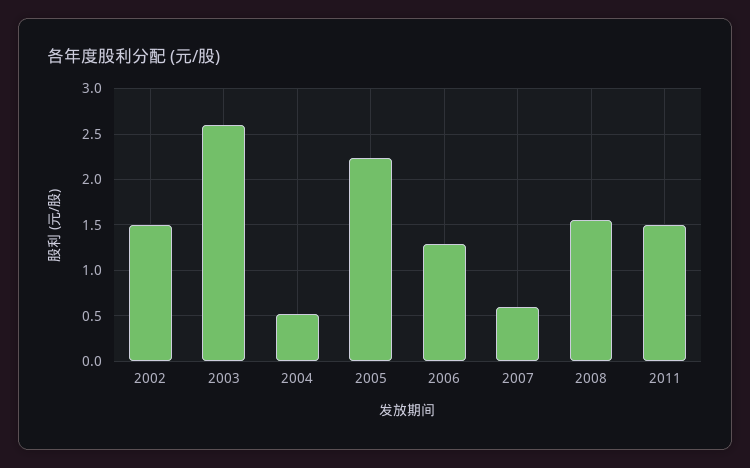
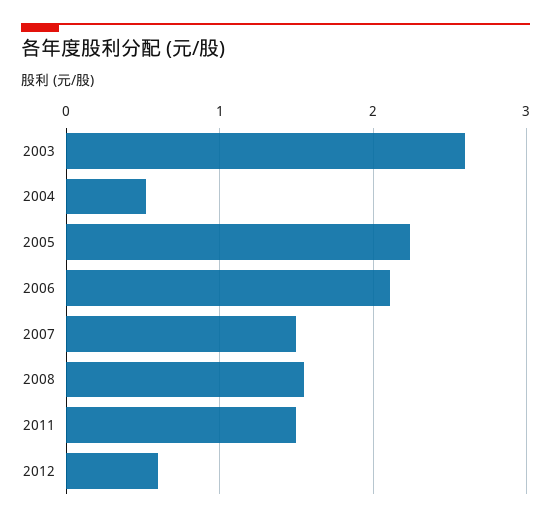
2002: 1.5 -> none
2006: 1.3 -> 2.1
2007: 0.6 -> 1.5
2012: none -> 0.6

